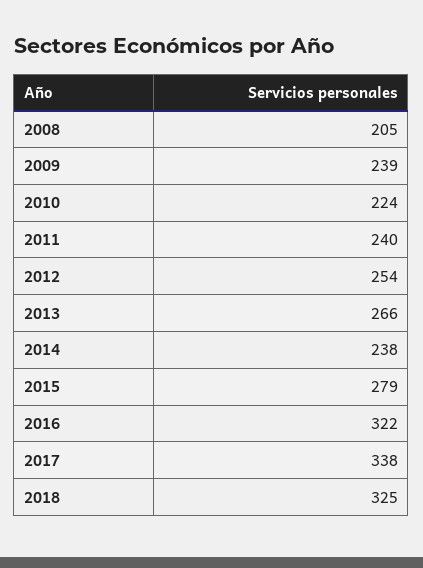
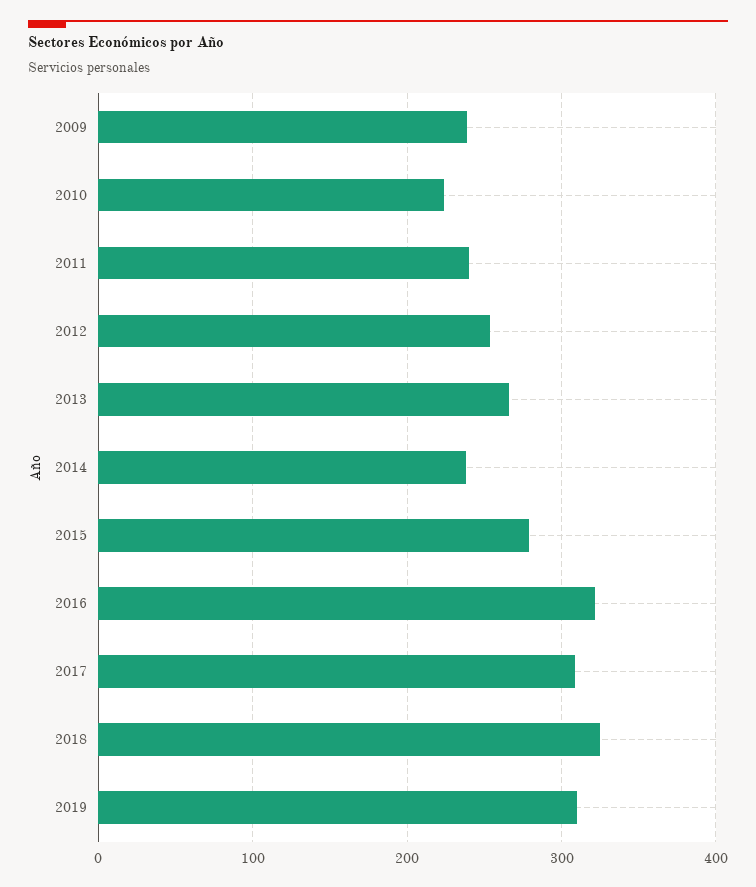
2008: 205 -> none
2017: 338 -> 310
2019: none -> 310

